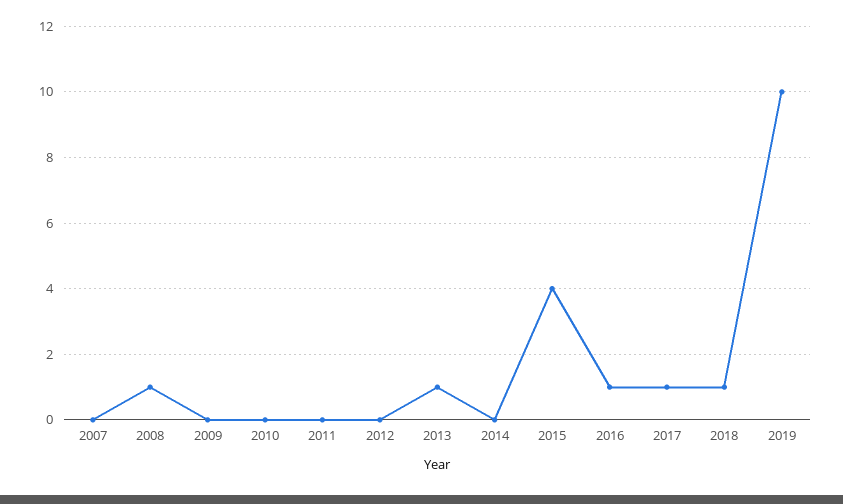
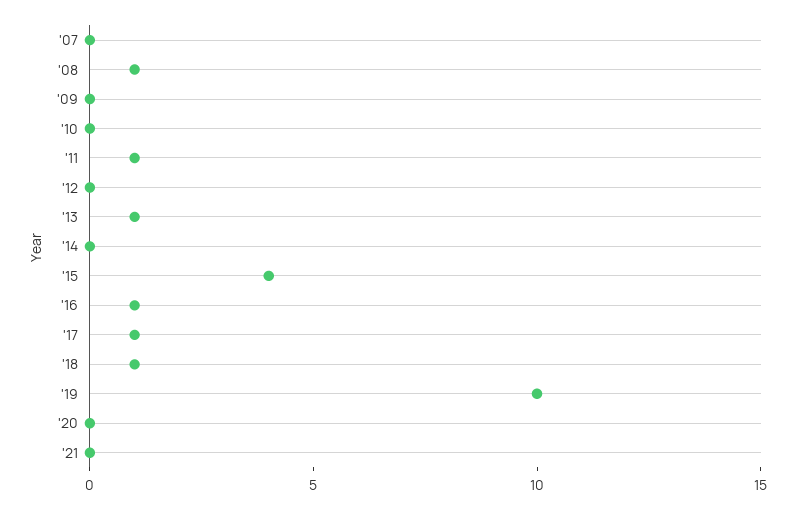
2011: 0 -> 1
'20: none -> 0
'21: none -> 0

